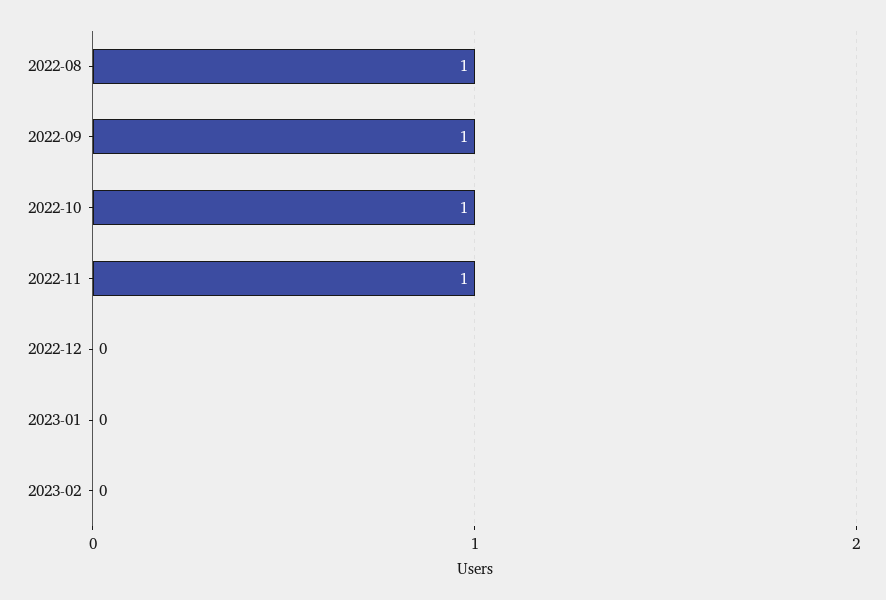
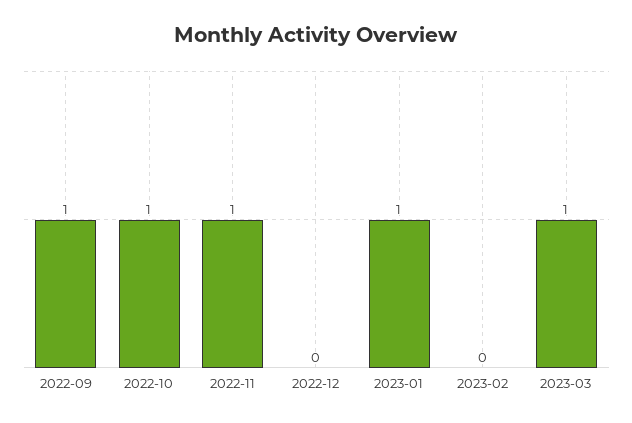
2022-08: 1 -> none
2023-01: 0 -> 1
2023-03: none -> 1

